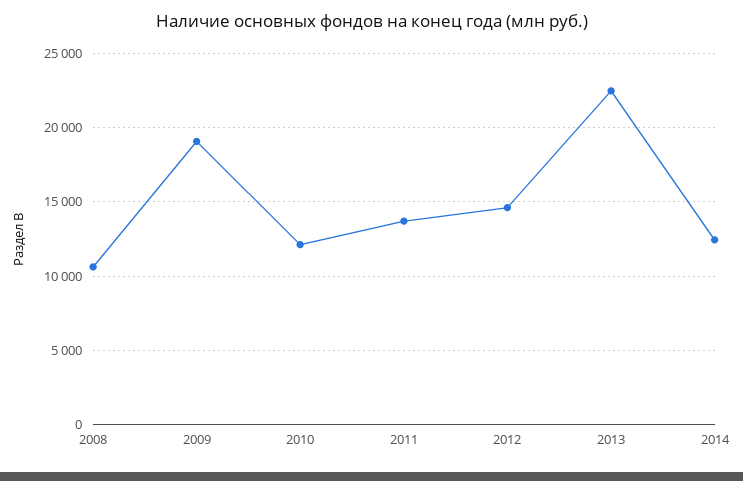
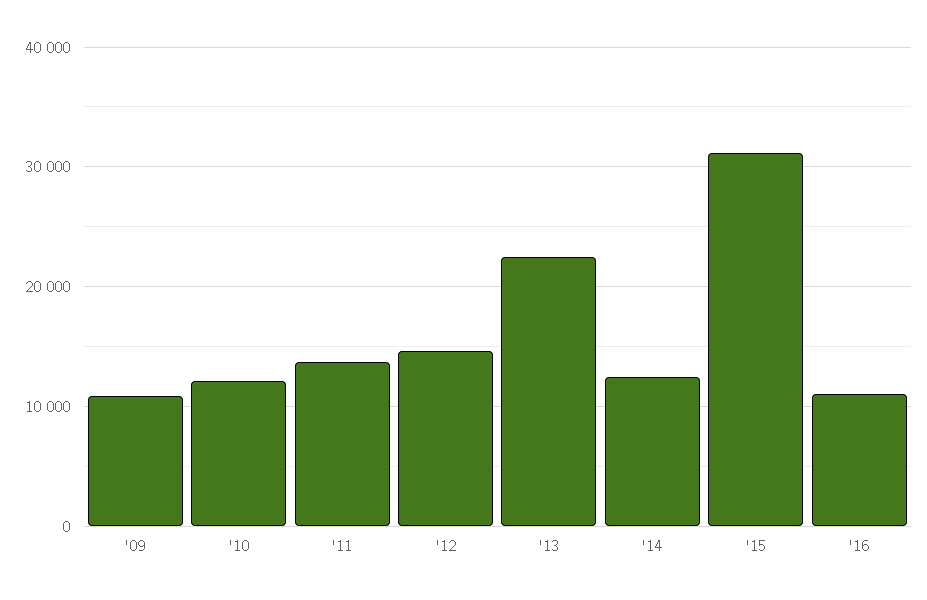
2008: 10500 -> none
2009: 19000 -> 11000
'15: none -> 31000
'16: none -> 11000

